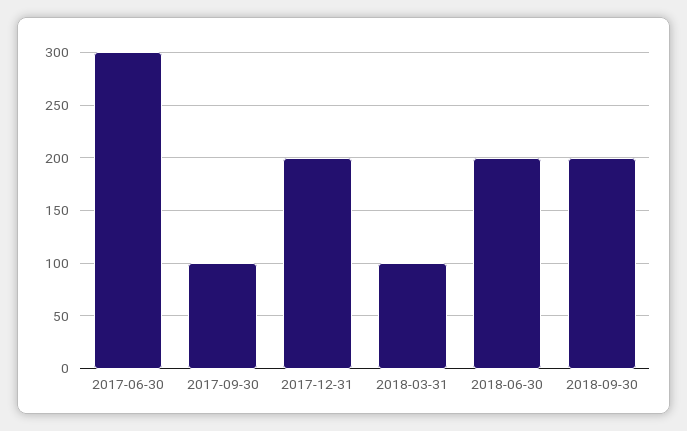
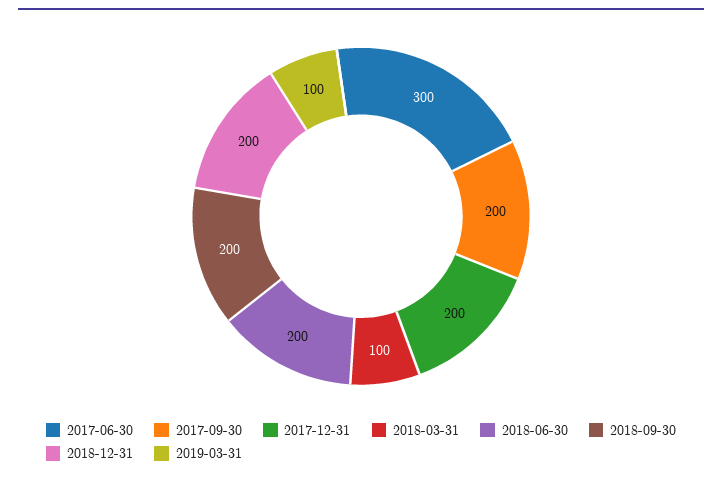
2017-09-30: 100 -> 200
2018-12-31: none -> 200
2019-03-31: none -> 100

